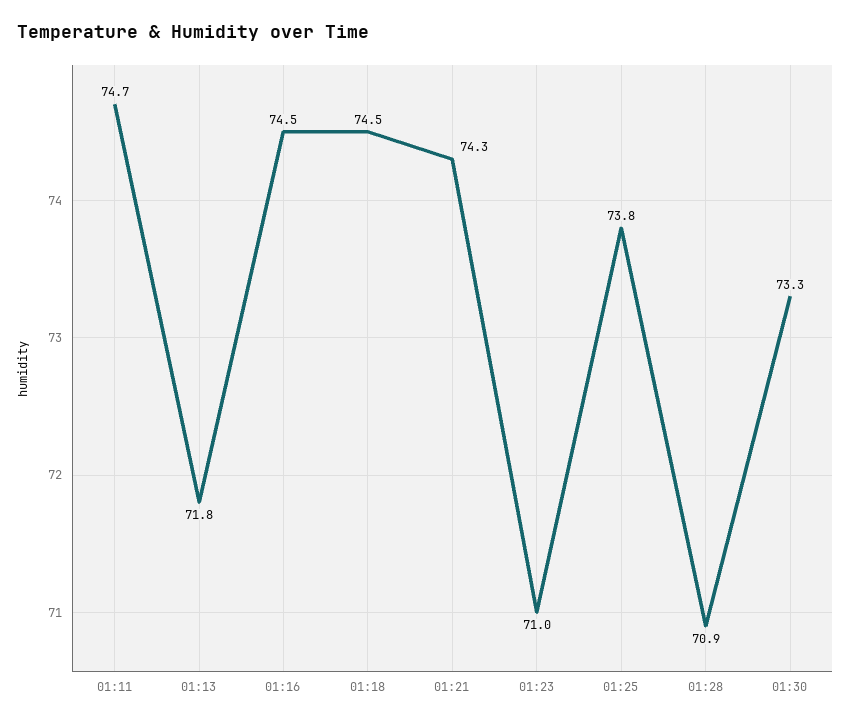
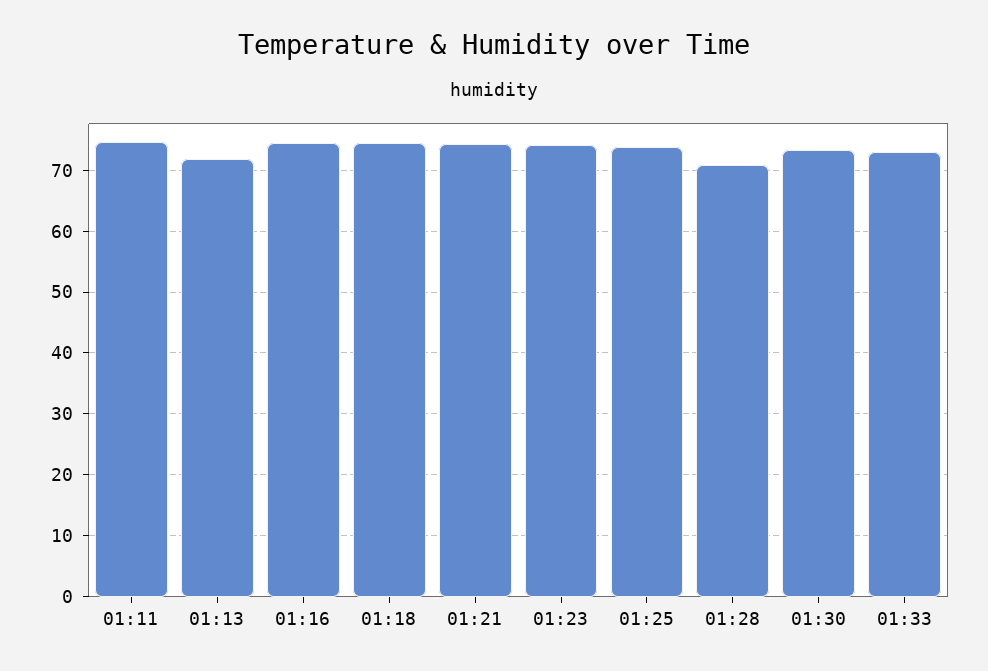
01:23: 71 -> 74
01:33: none -> 73

